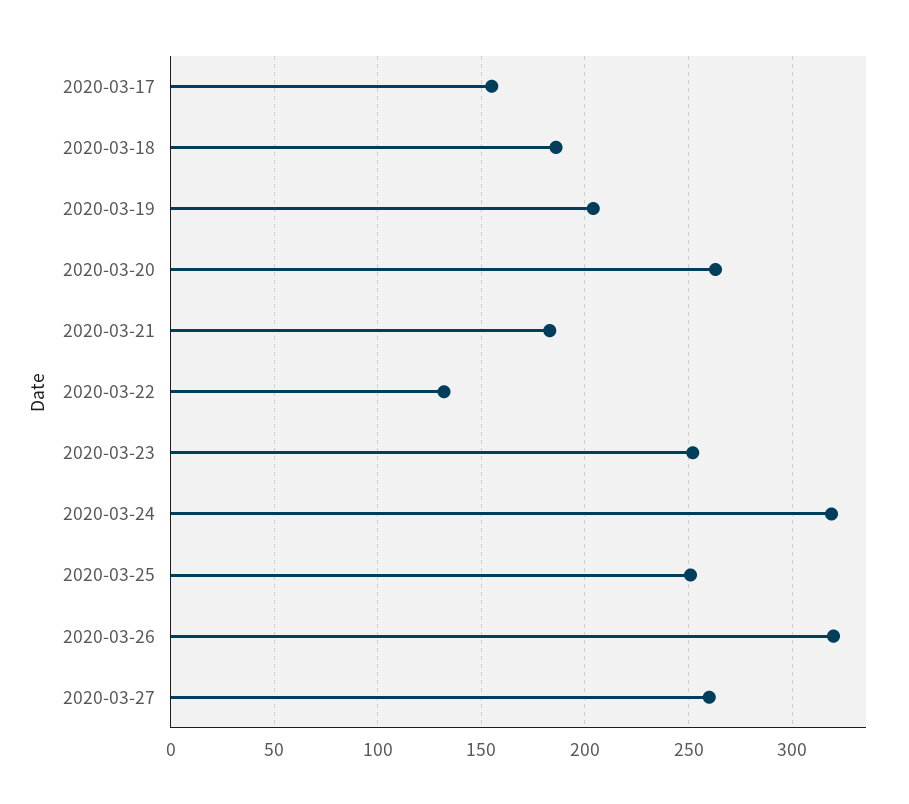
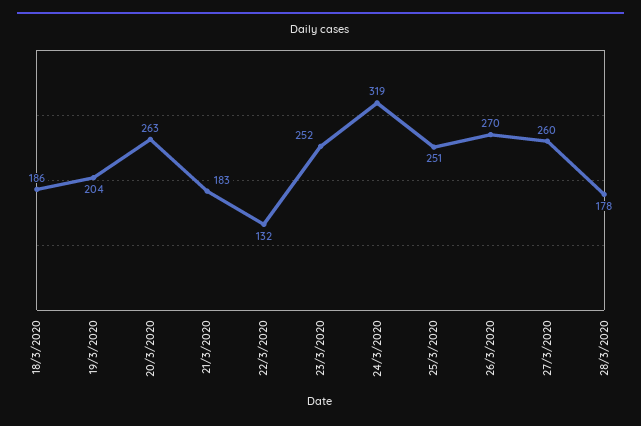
2020-03-17: 155 -> none
2020-03-26: 320 -> 270
28/3/2020: none -> 178

